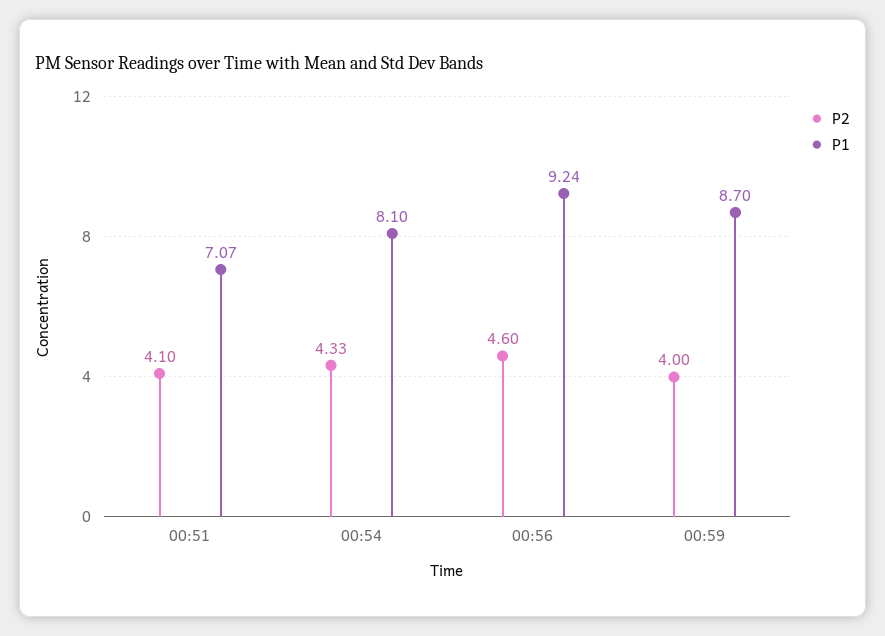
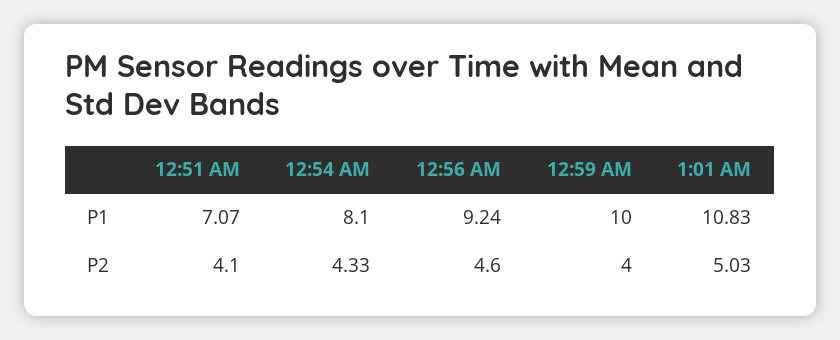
P1, 00:59: 8.7 -> 10
P1, 1:01 AM: none -> 10.83
P2, 1:01 AM: none -> 5.03

